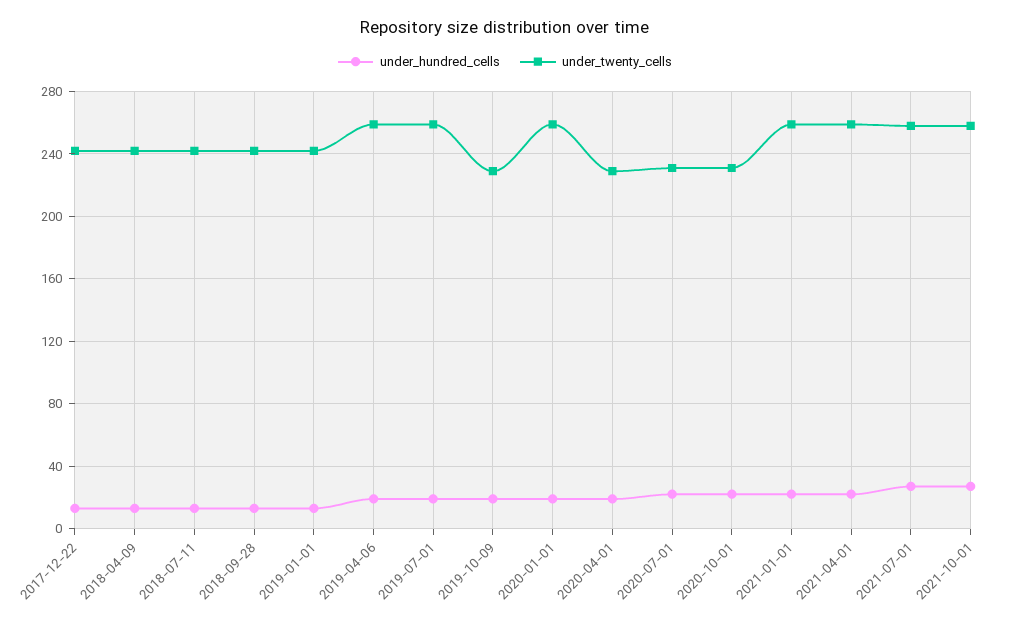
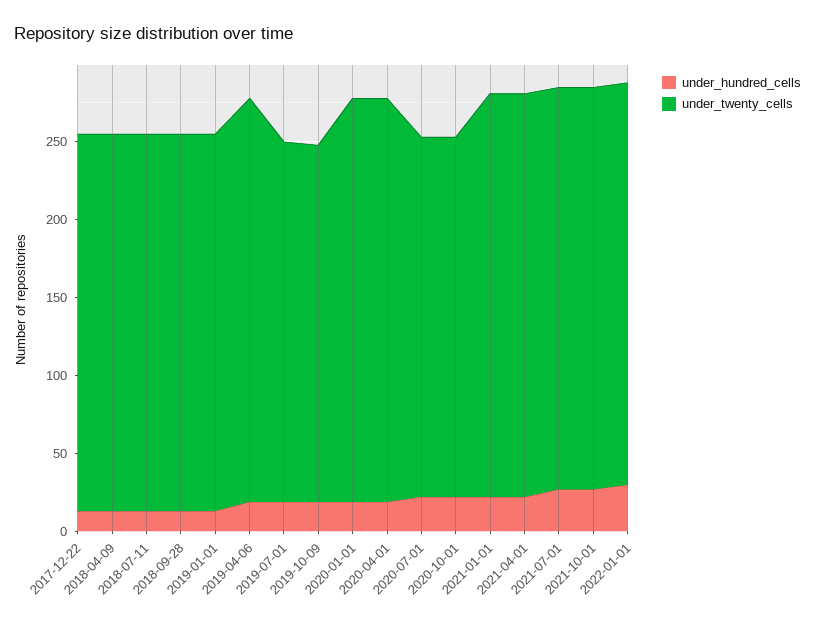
under_twenty_cells, 2019-07-01: 260 -> 230
under_twenty_cells, 2020-04-01: 230 -> 260
under_hundred_cells, 2022-01-01: none -> 30
under_twenty_cells, 2022-01-01: none -> 260

